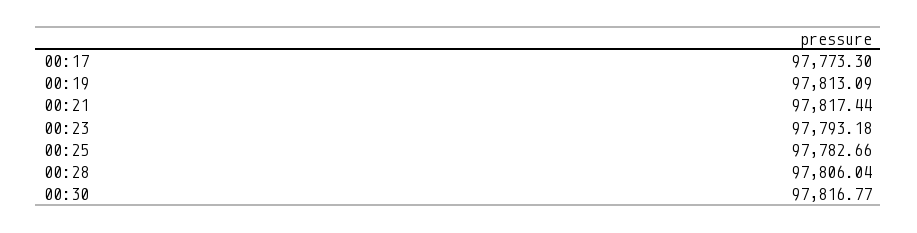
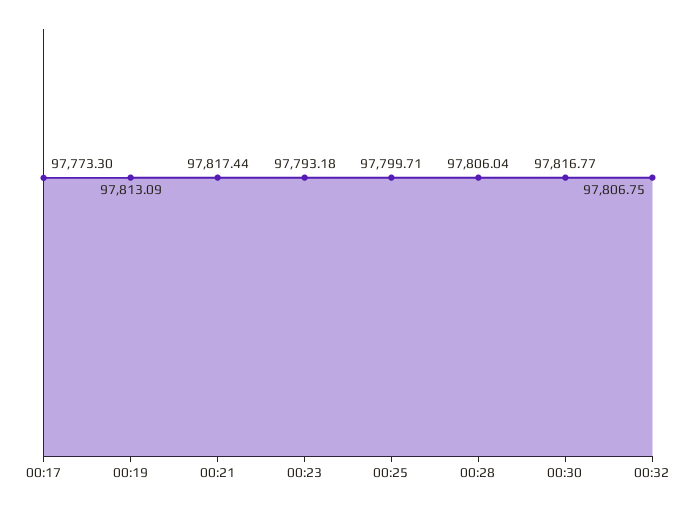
00:25: 97782.66 -> 97799.71
00:32: none -> 97806.75

